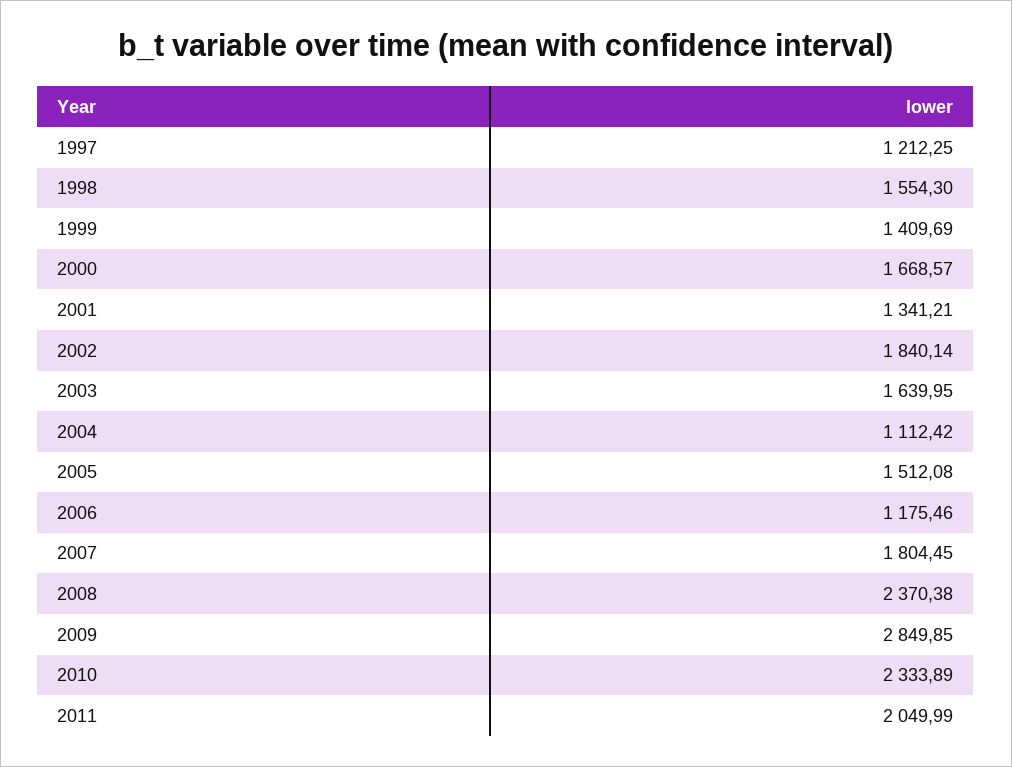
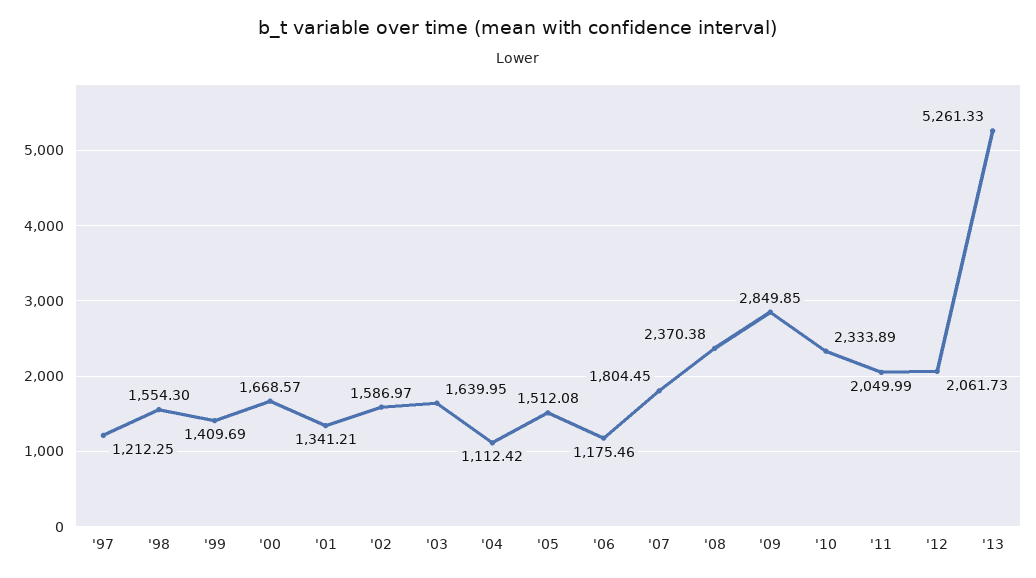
2002: 1840.14 -> 1586.97
'12: none -> 2061.73
'13: none -> 5261.33

